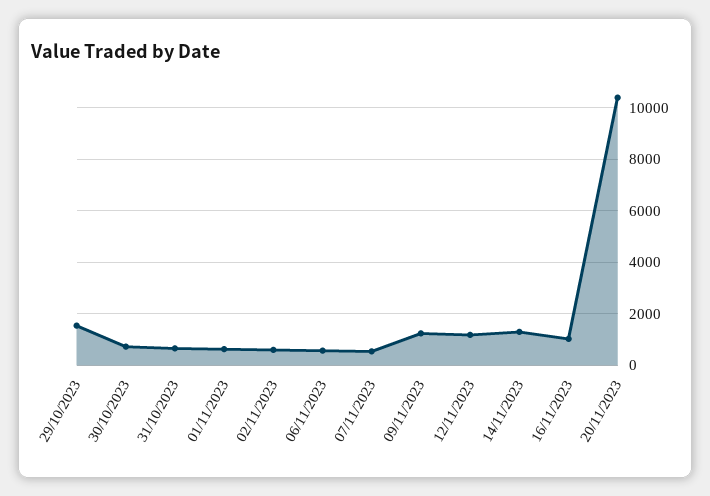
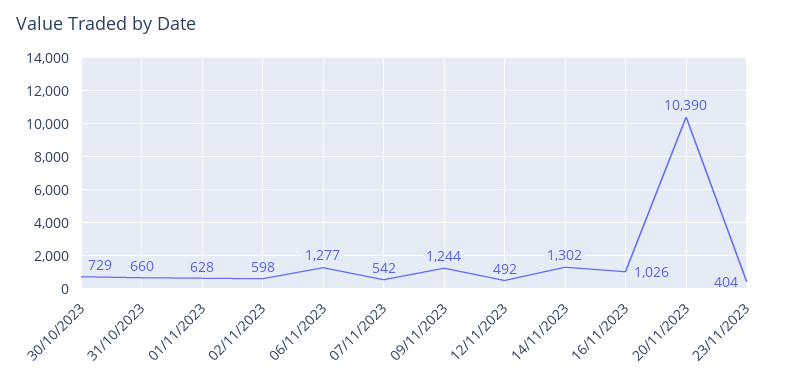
29/10/2023: 1500 -> none
06/11/2023: 500 -> 1277
12/11/2023: 1250 -> 492
23/11/2023: none -> 404

